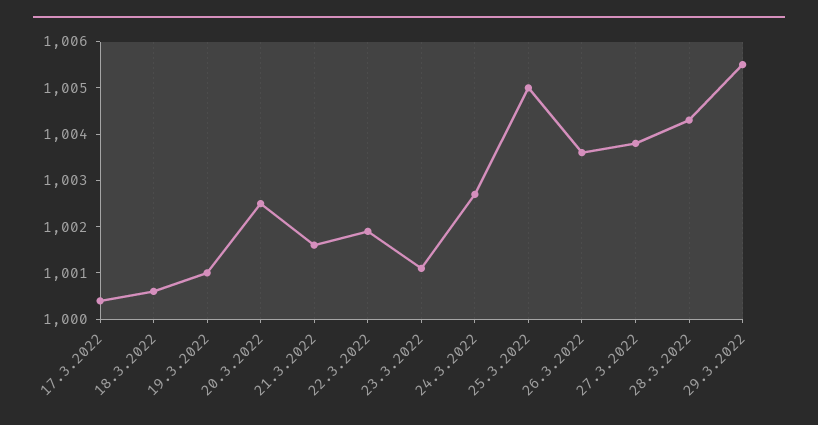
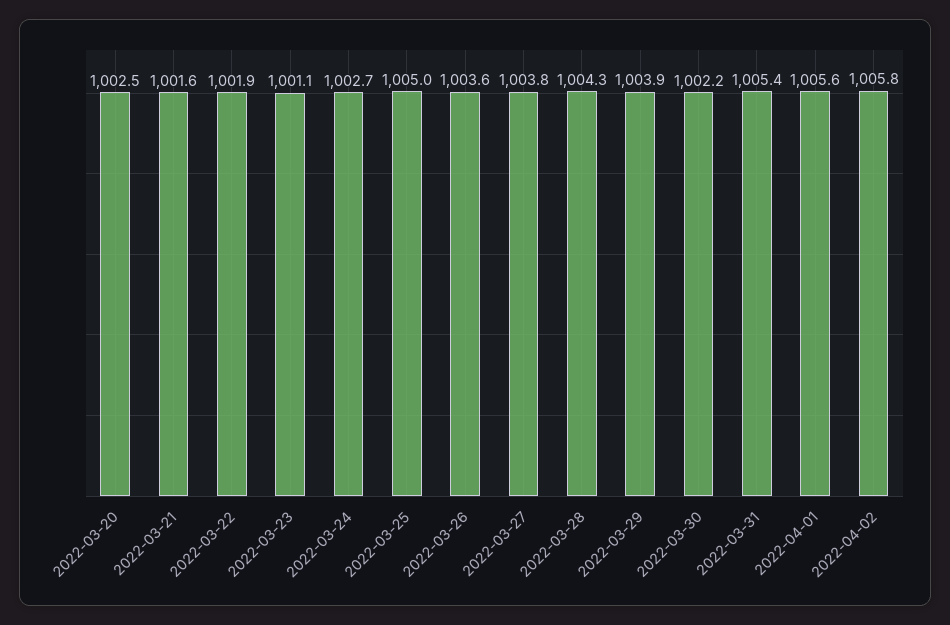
17.3.2022: 1000.5 -> none
18.3.2022: 1000.5 -> none
19.3.2022: 1001 -> none
29.3.2022: 1005.5 -> 1003.9
2022-03-30: none -> 1002.2
2022-03-31: none -> 1005.4
2022-04-01: none -> 1005.6
2022-04-02: none -> 1005.8

